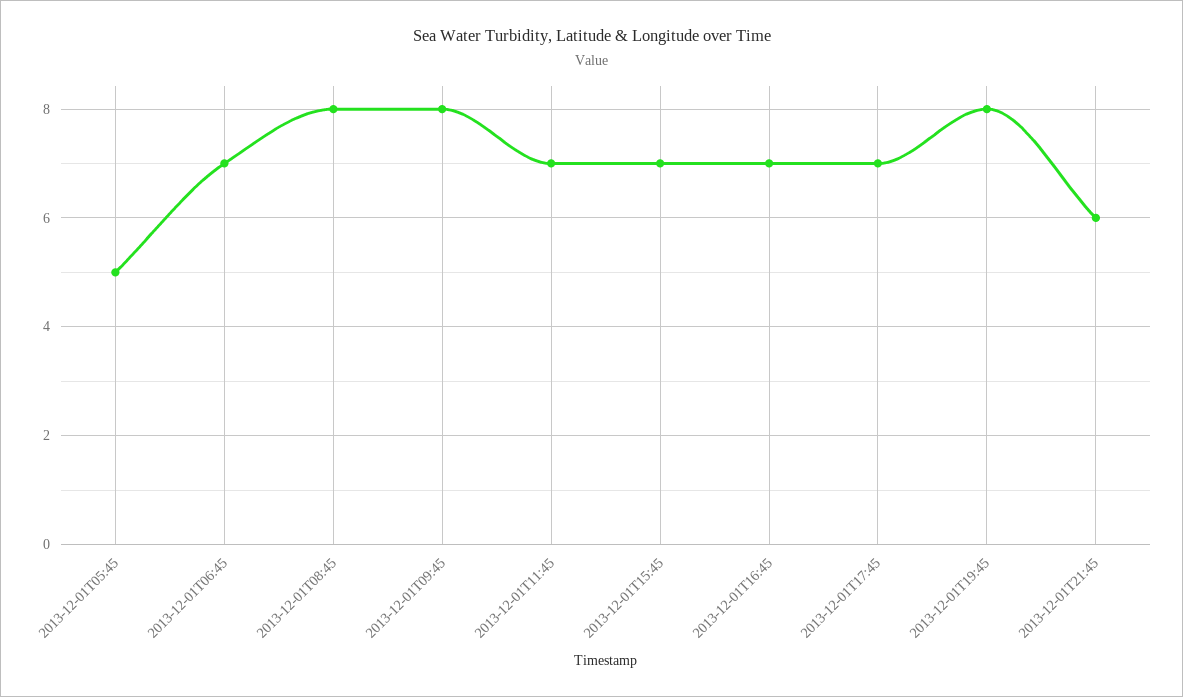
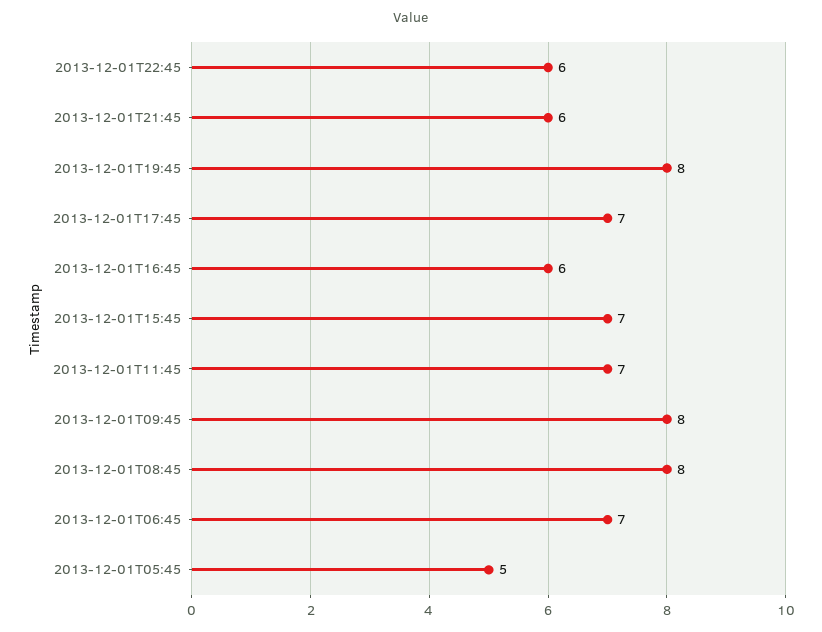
2013-12-01T16:45: 7 -> 6
2013-12-01T22:45: none -> 6

